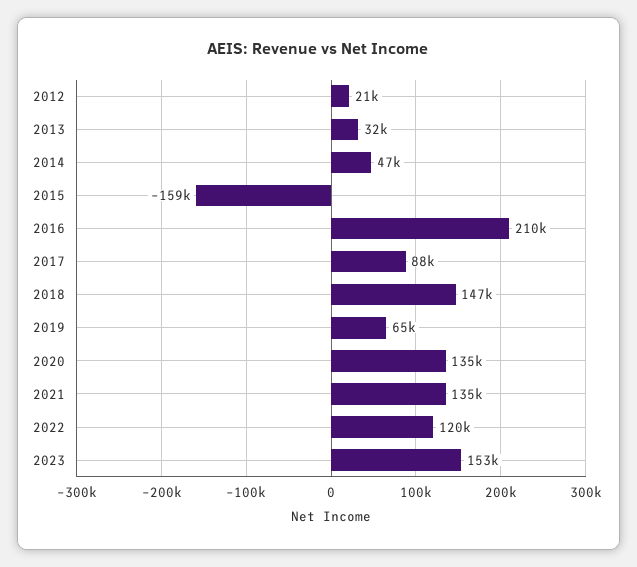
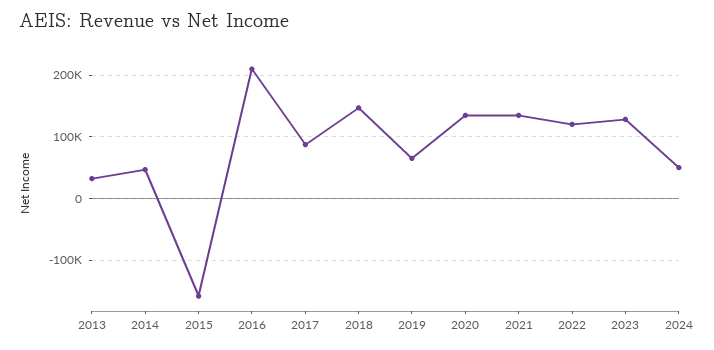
2012: 21000 -> none
2023: 153000 -> 130000
2024: none -> 50000

